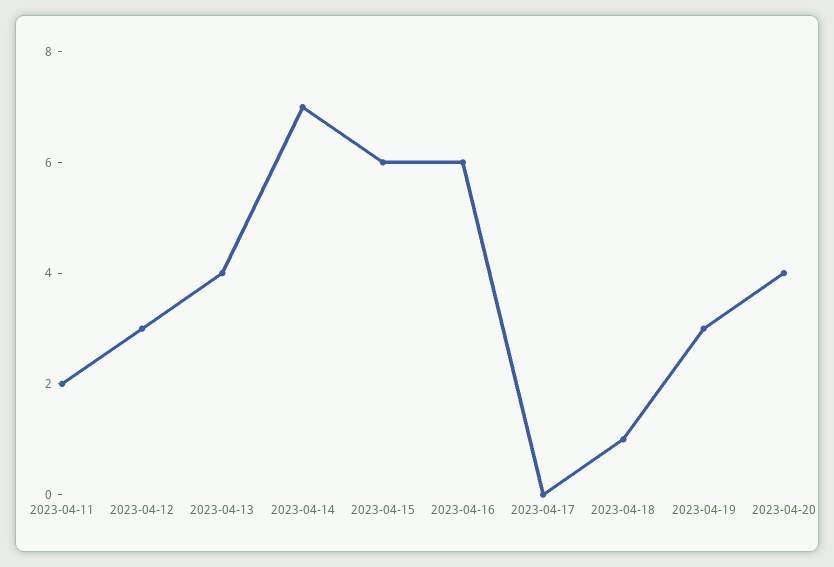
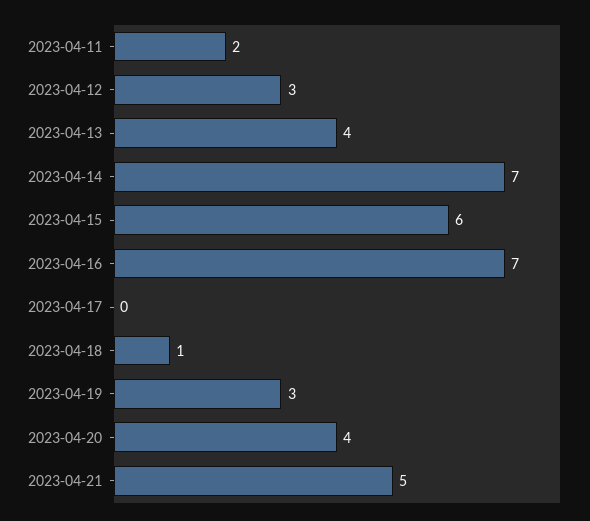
2023-04-16: 6 -> 7
2023-04-21: none -> 5

